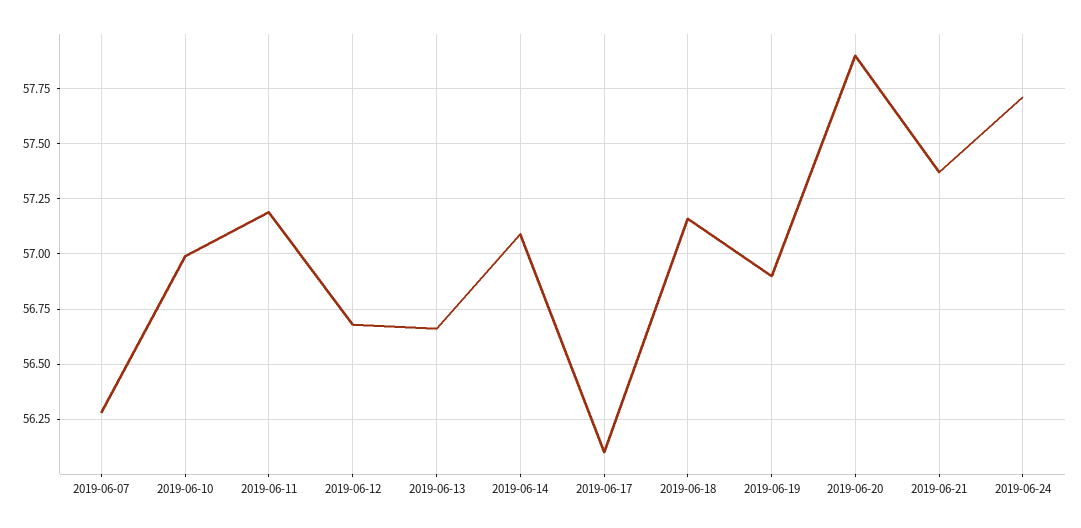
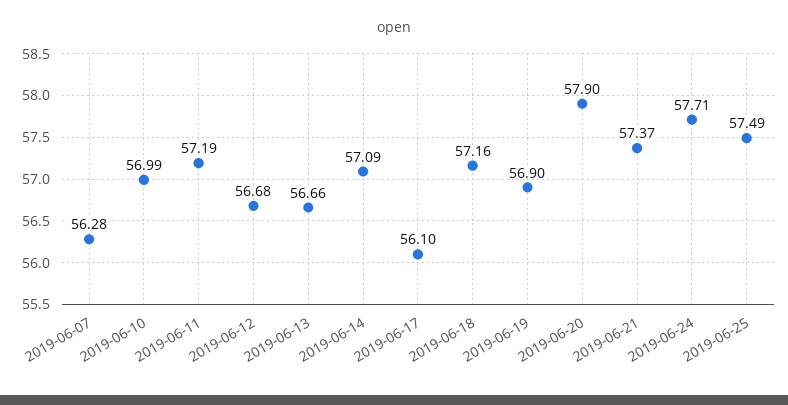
2019-06-25: none -> 57.49

